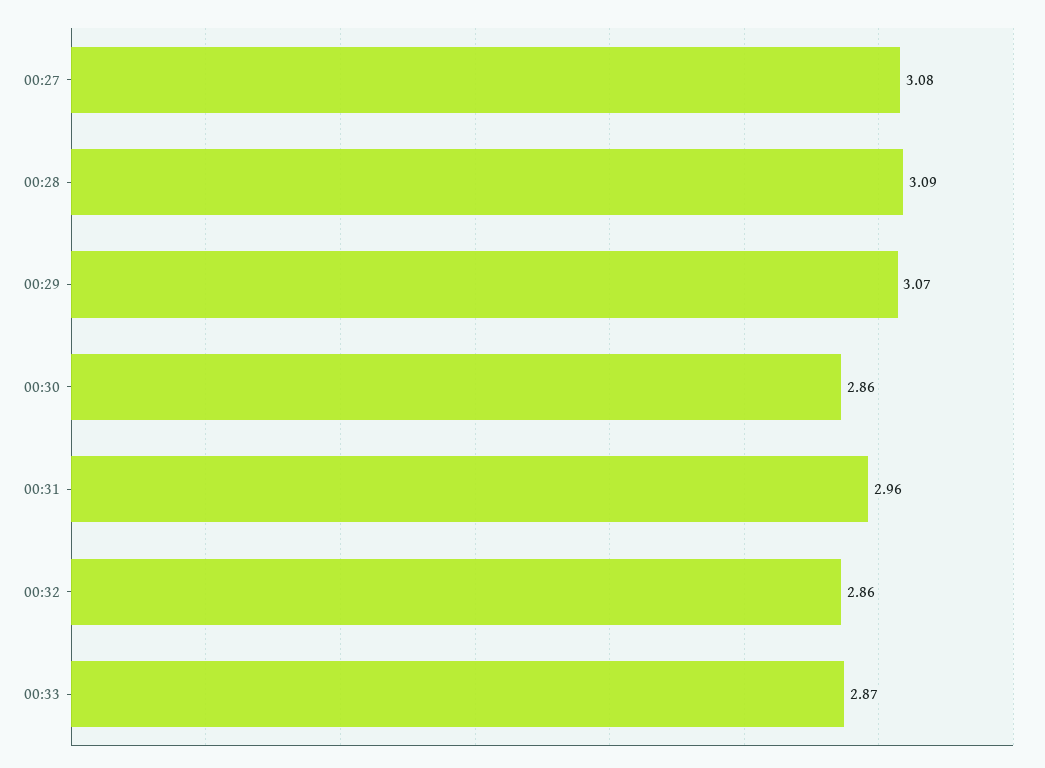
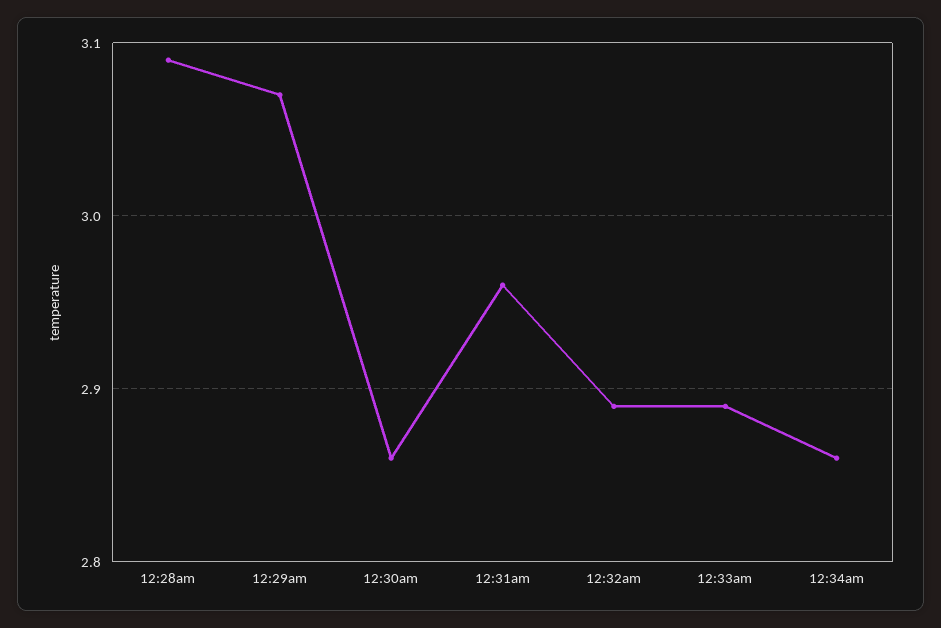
00:27: 3.08 -> none
00:32: 2.86 -> 2.89
00:33: 2.87 -> 2.89
12:34am: none -> 2.86

